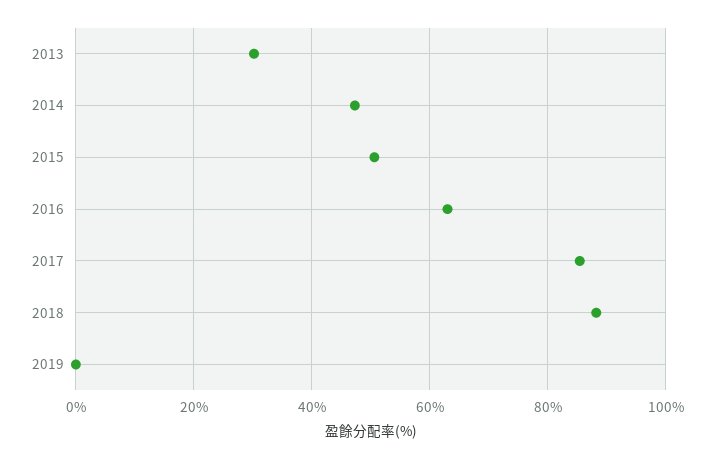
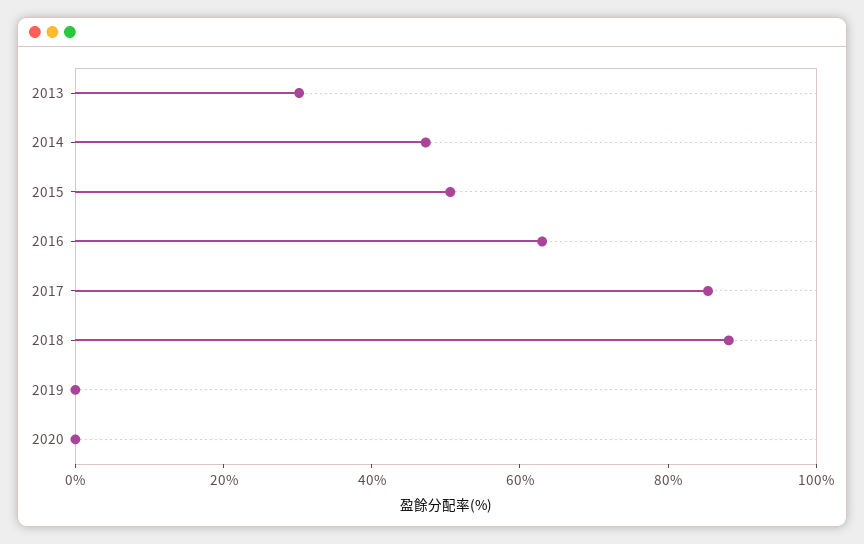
2020: none -> 0

